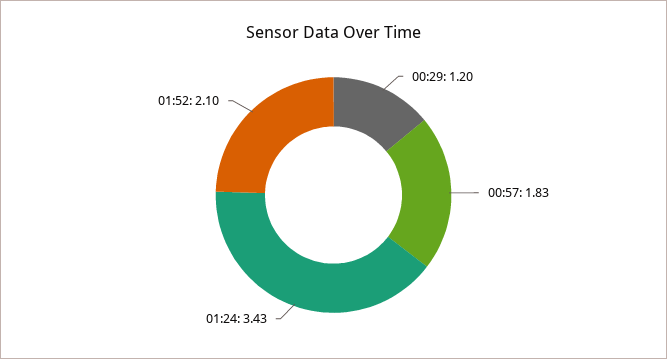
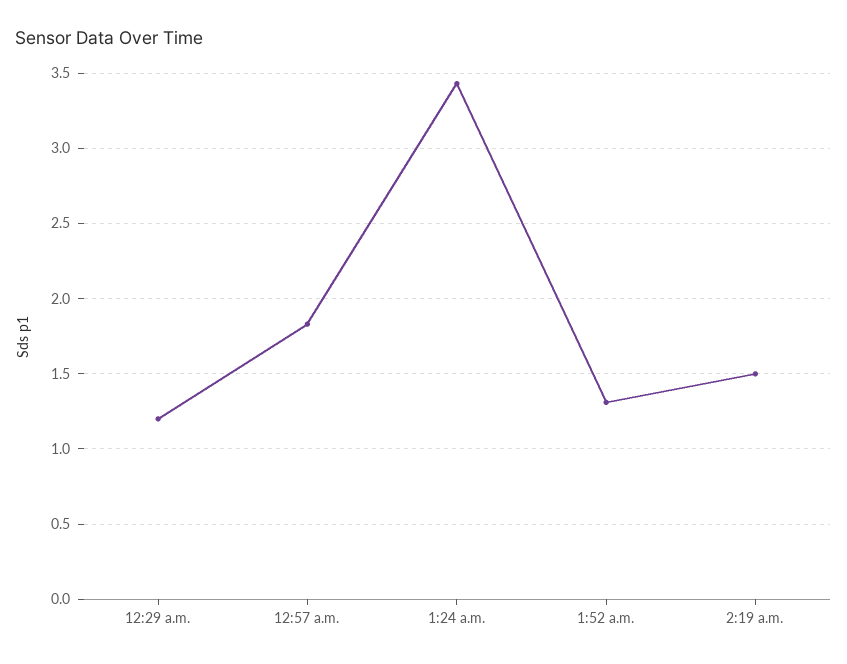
01:52: 2.1 -> 1.3
2:19 a.m.: none -> 1.5

